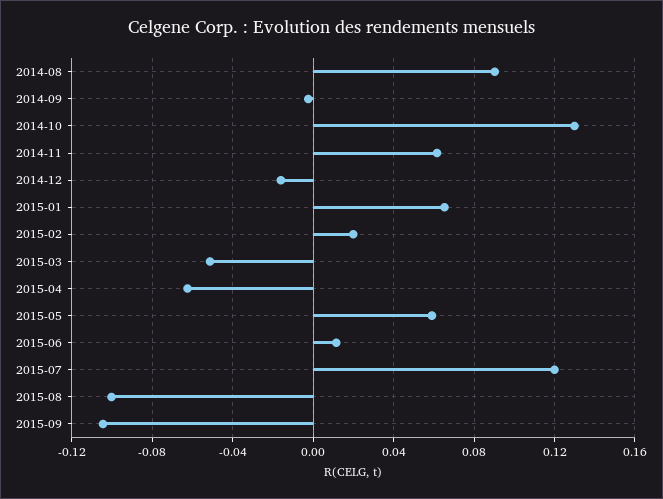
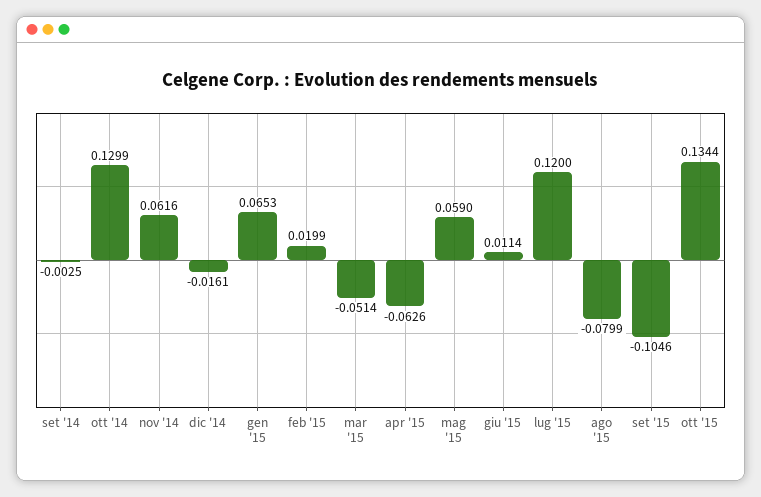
2014-08: 0.09 -> none
2015-08: -0.1 -> -0.0799
ott '15: none -> 0.1344

